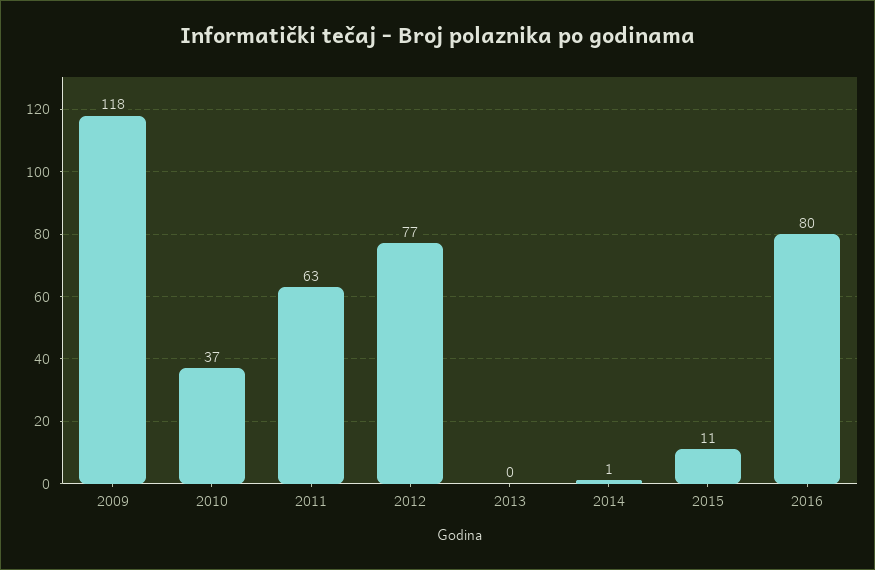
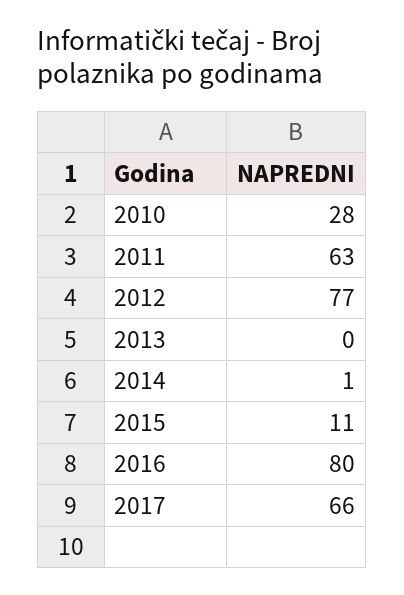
2009: 118 -> none
2010: 37 -> 28
2017: none -> 66

